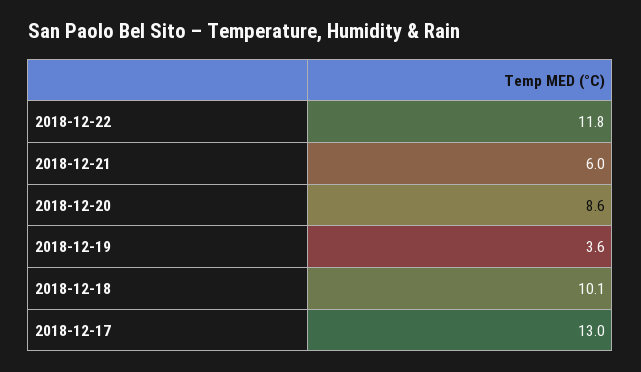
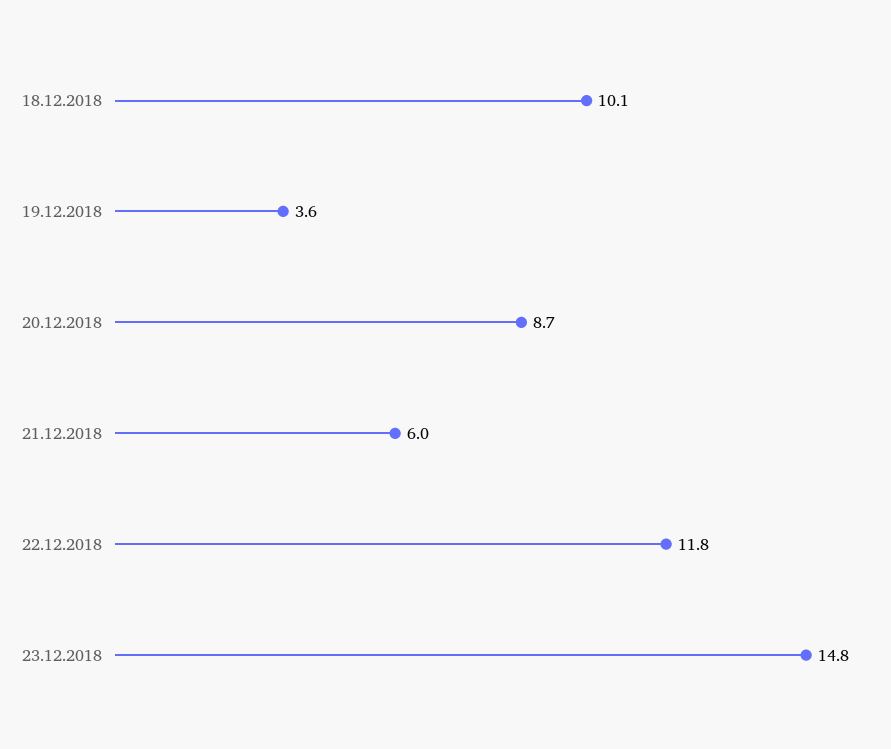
2018-12-20: 8.6 -> 8.7
2018-12-17: 13 -> none
23.12.2018: none -> 14.8

